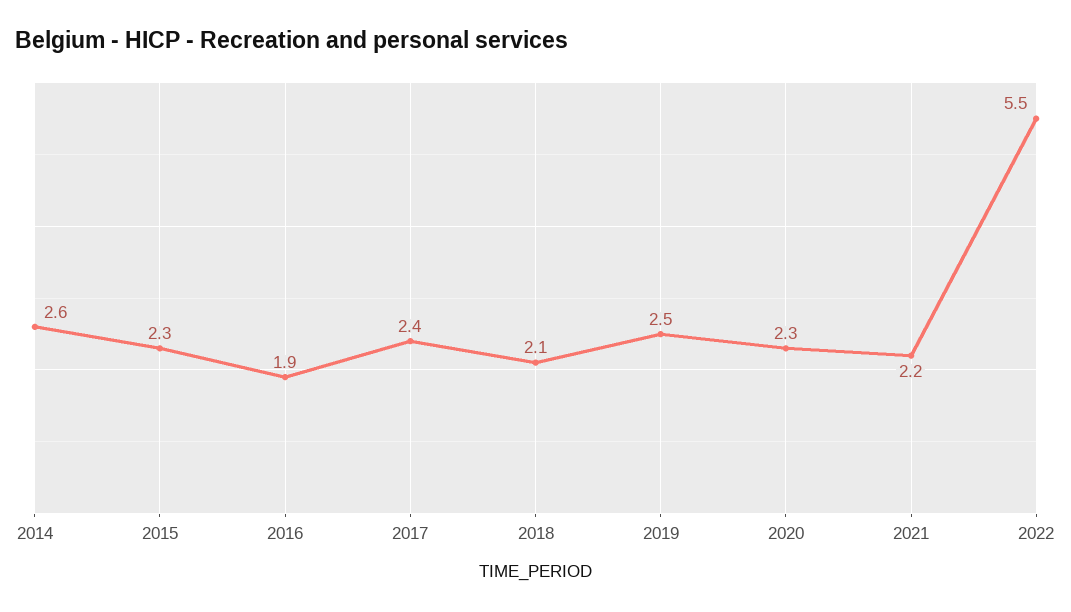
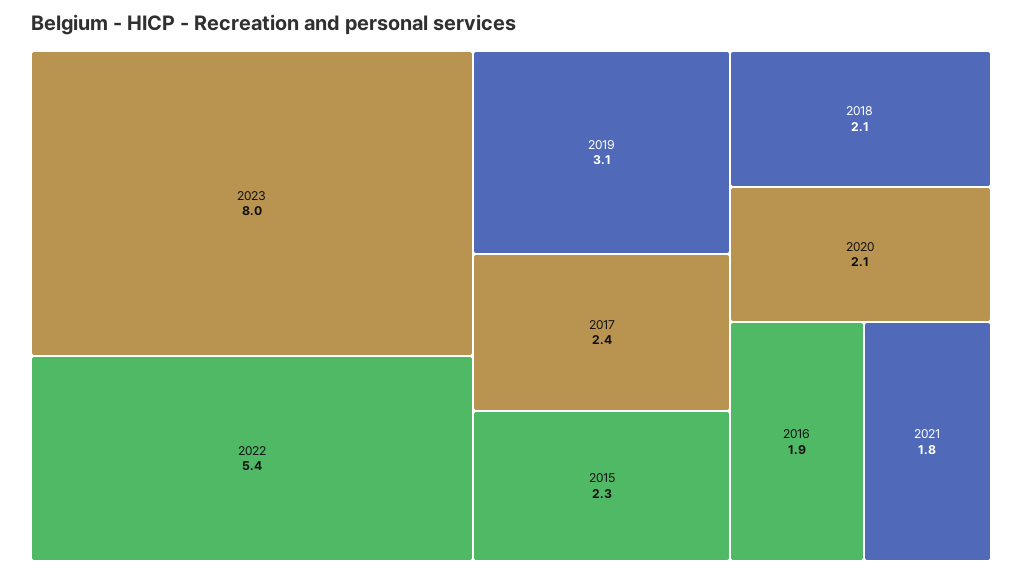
2014: 2.6 -> none
2019: 2.5 -> 3.1
2020: 2.3 -> 2.1
2021: 2.2 -> 1.8
2022: 5.5 -> 5.4
2023: none -> 8

